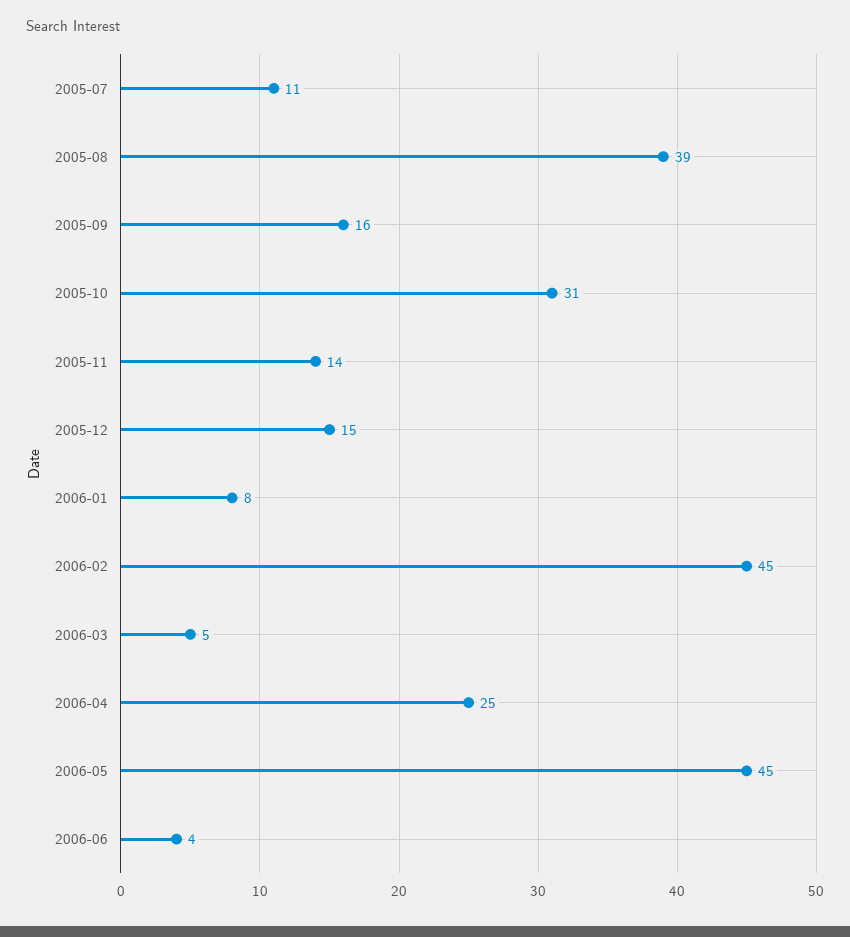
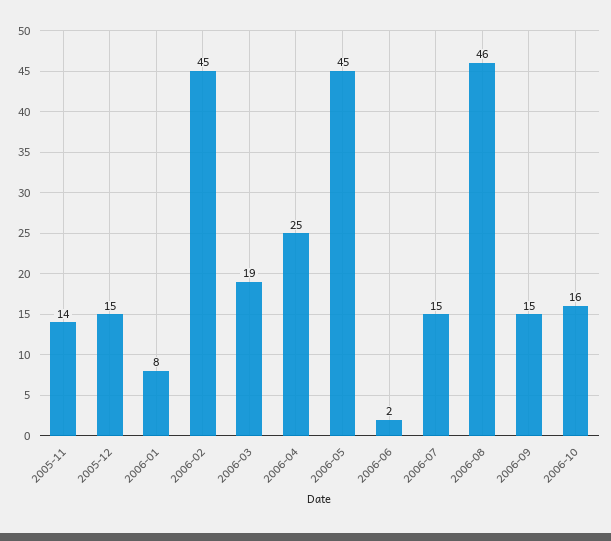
2005-07: 11 -> none
2005-08: 39 -> none
2005-09: 16 -> none
2005-10: 31 -> none
2006-03: 5 -> 19
2006-06: 4 -> 2
2006-07: none -> 15
2006-08: none -> 46
2006-09: none -> 15
2006-10: none -> 16

